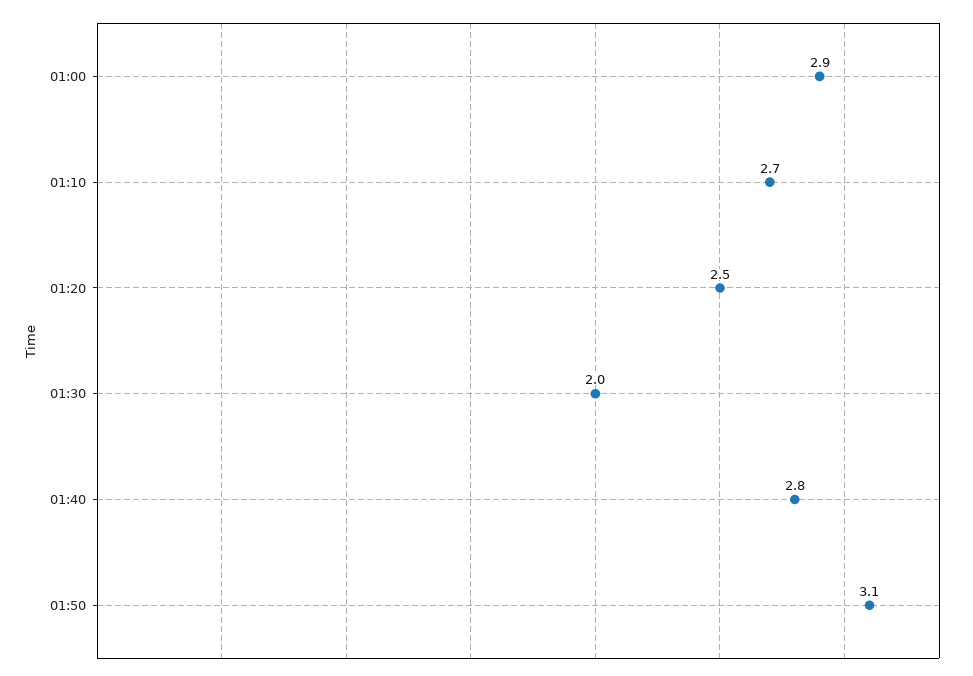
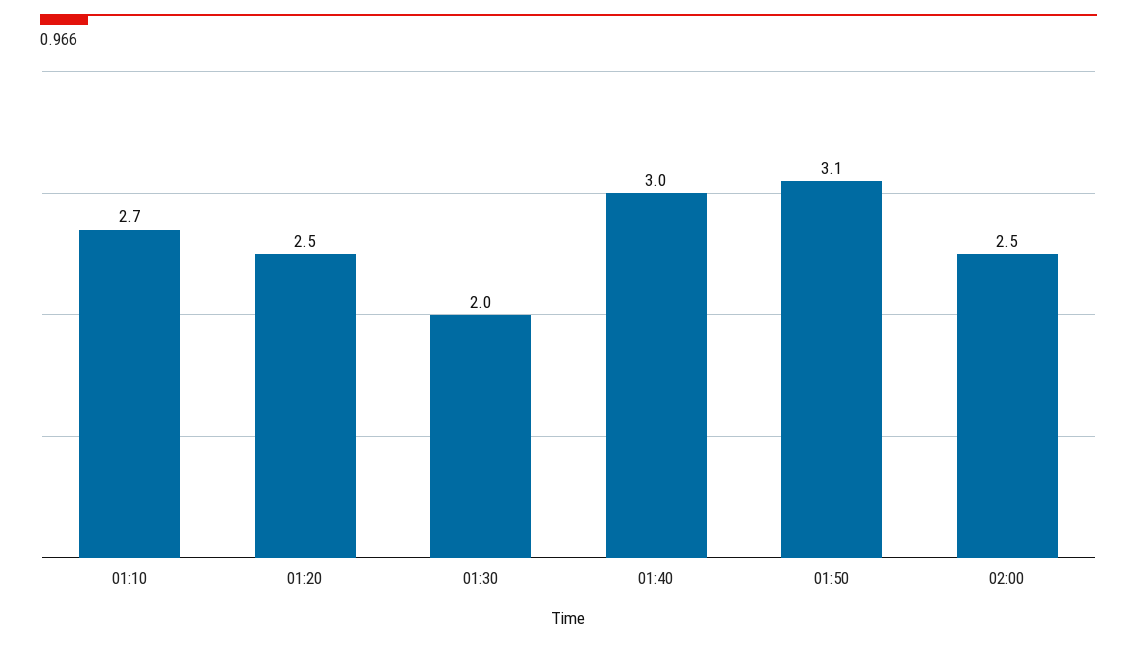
01:00: 2.9 -> none
01:40: 2.8 -> 3
02:00: none -> 2.5

